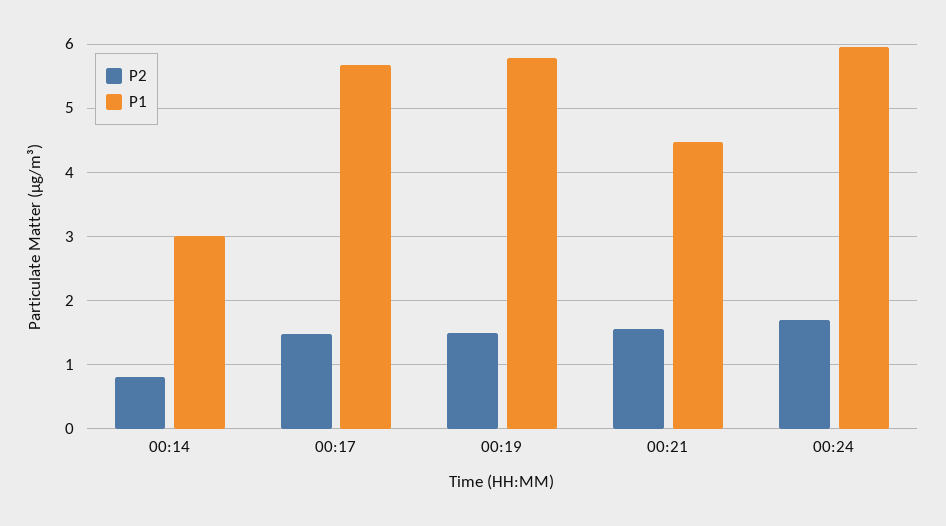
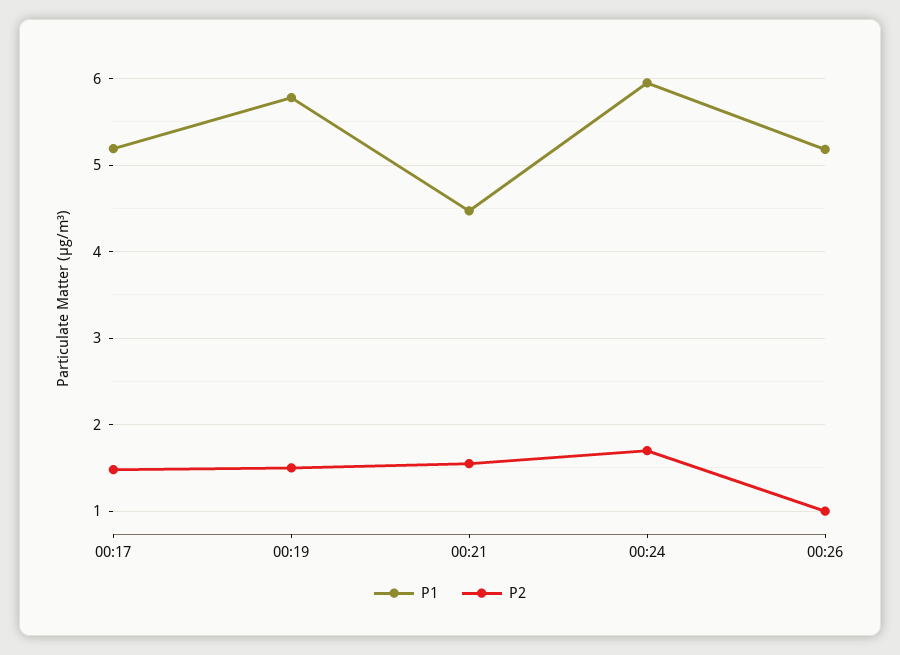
P2, 00:14: 0.8 -> none
P1, 00:14: 3 -> none
P1, 00:17: 5.7 -> 5.2
P1, 00:26: none -> 5.2
P2, 00:26: none -> 1

